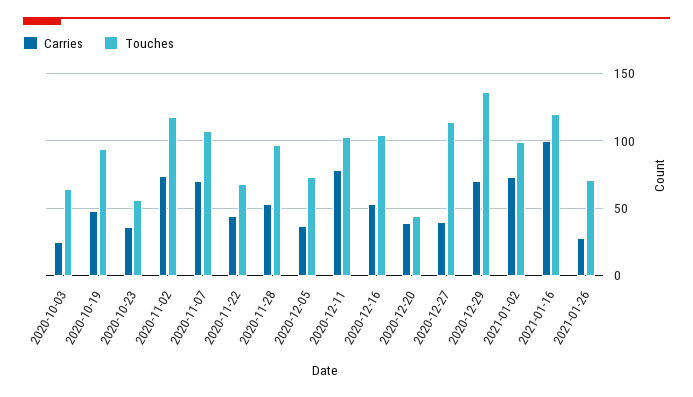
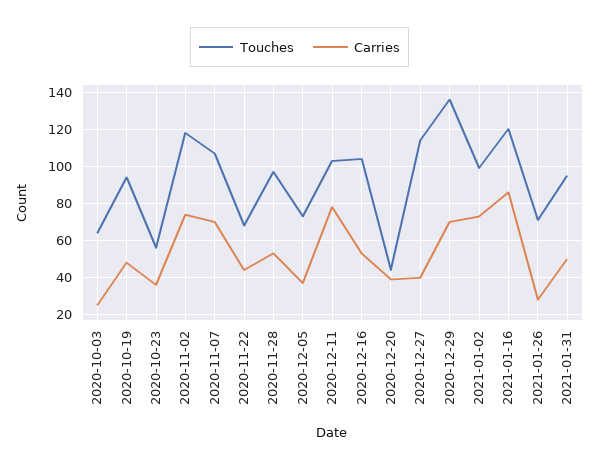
Carries, 2021-01-16: 100 -> 85
Touches, 2021-01-31: none -> 95
Carries, 2021-01-31: none -> 50

